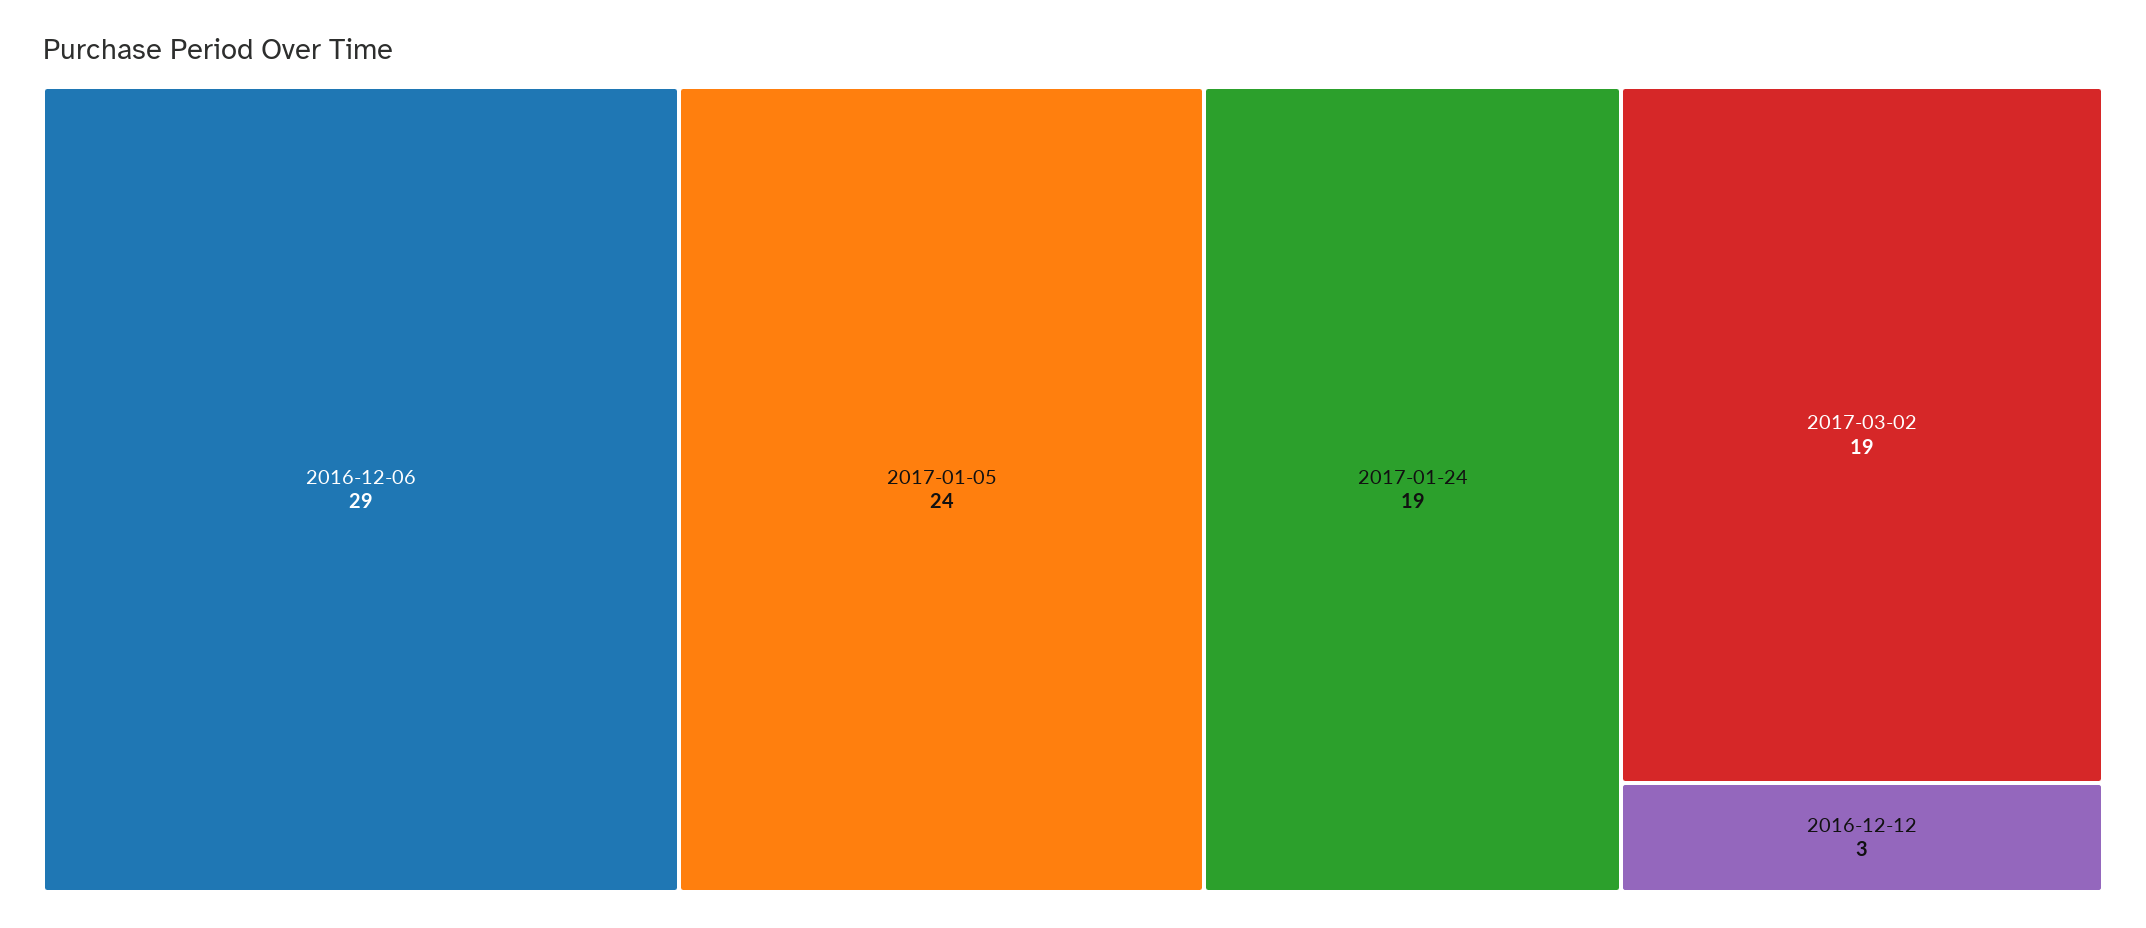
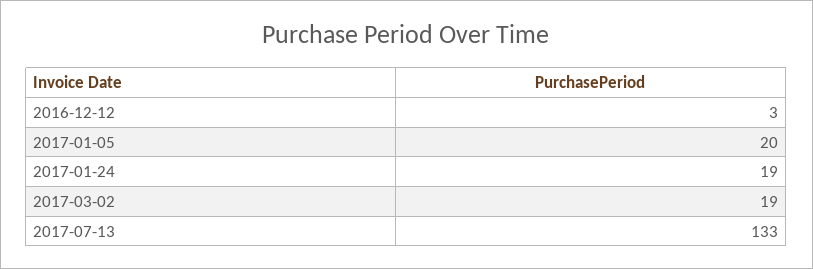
2016-12-06: 29 -> none
2017-01-05: 24 -> 20
2017-07-13: none -> 133

